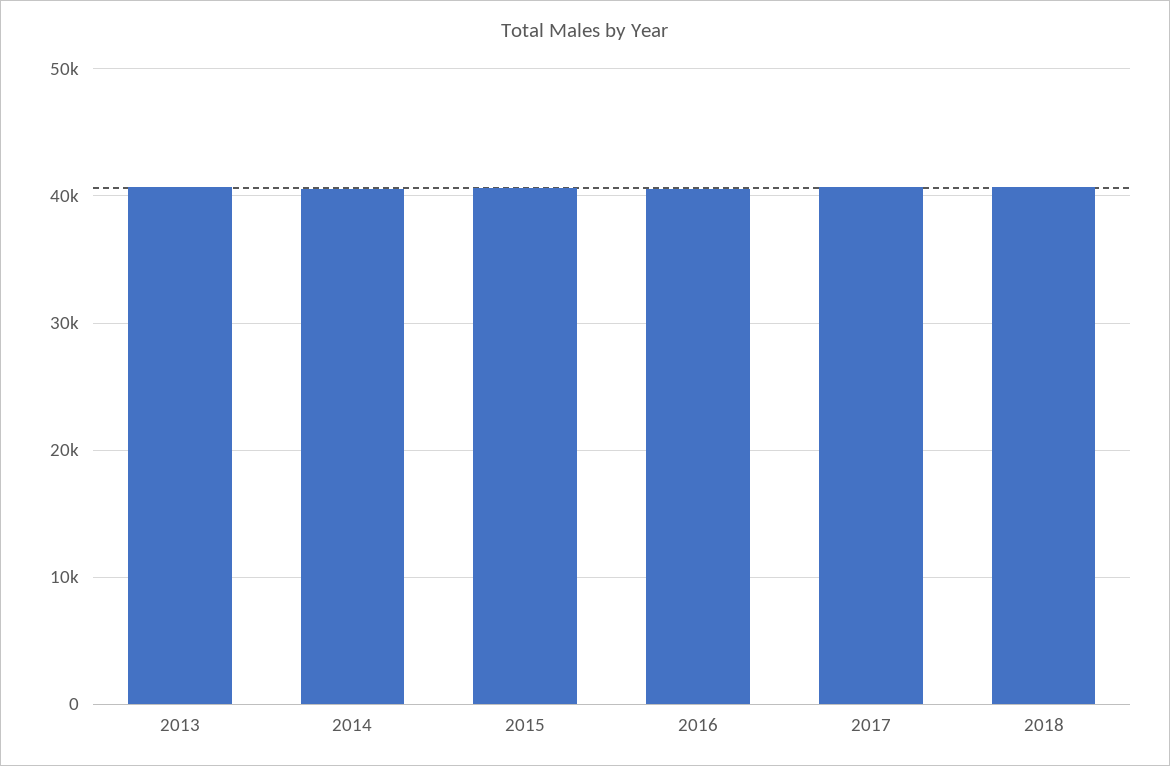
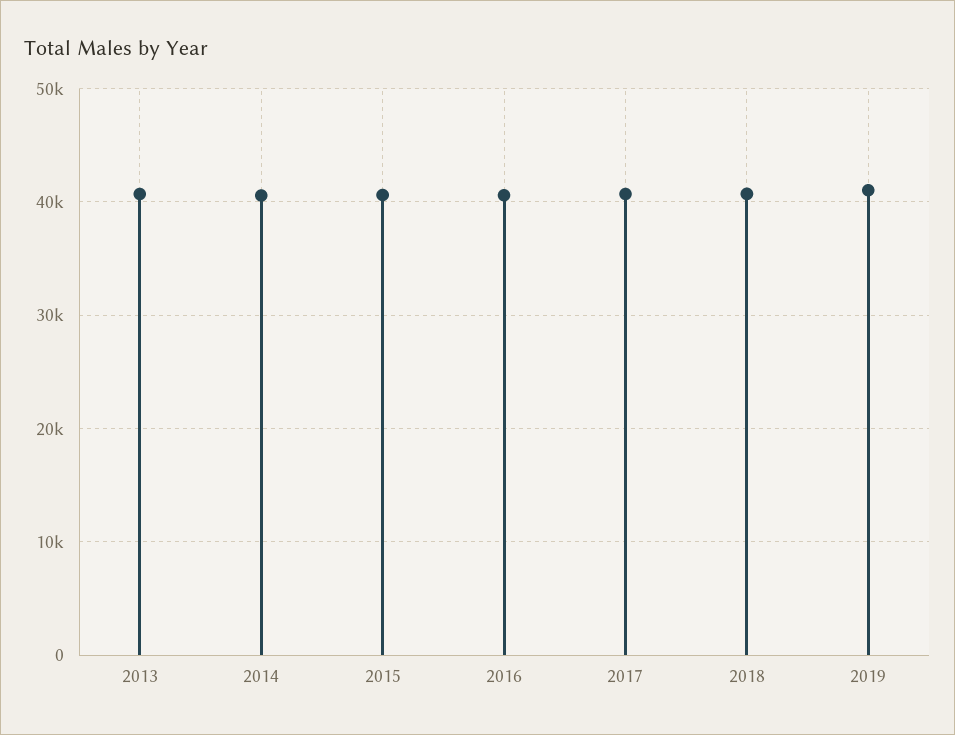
2019: none -> 41000

